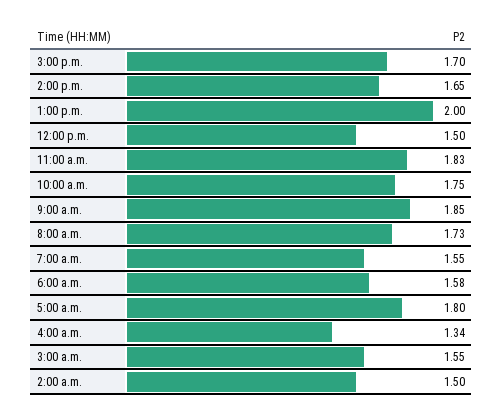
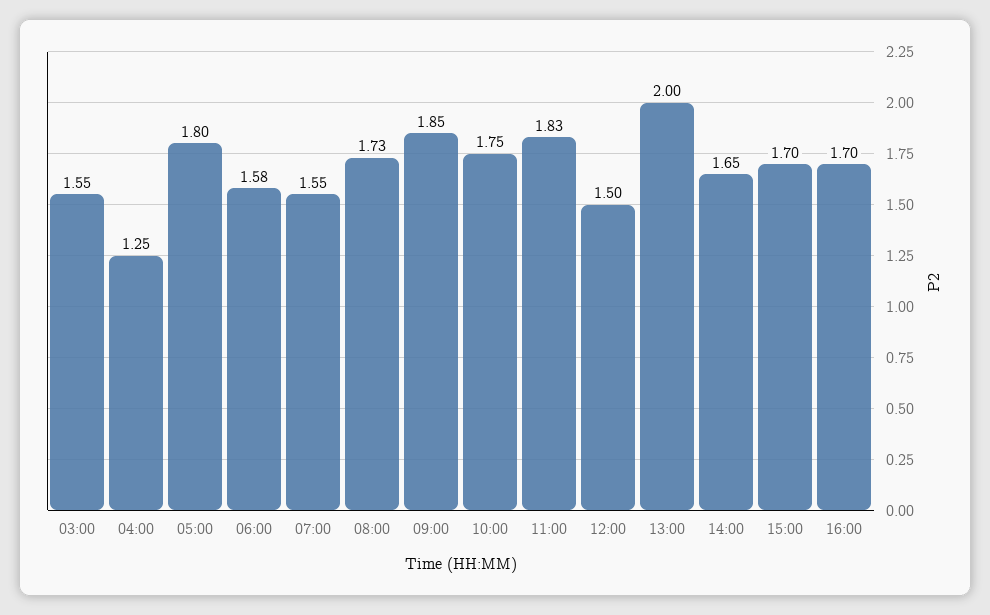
4:00 a.m.: 1.34 -> 1.25
2:00 a.m.: 1.5 -> none
16:00: none -> 1.7

